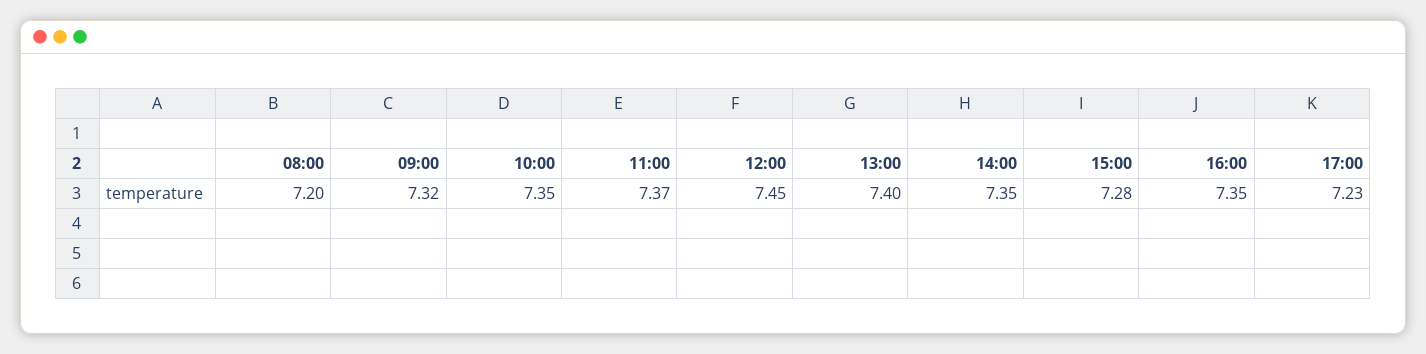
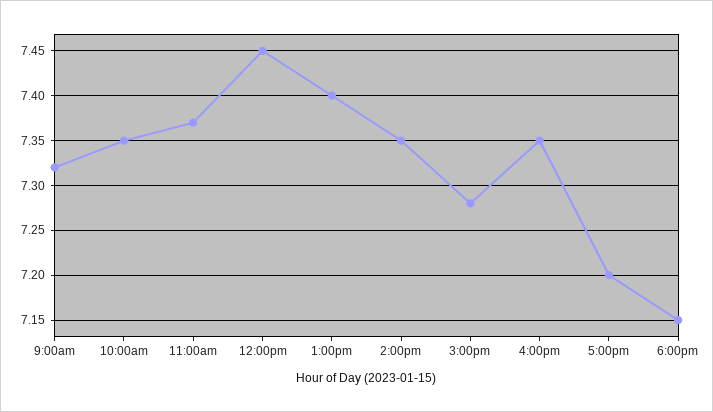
08:00: 7.2 -> none
17:00: 7.23 -> 7.2
6:00pm: none -> 7.15

